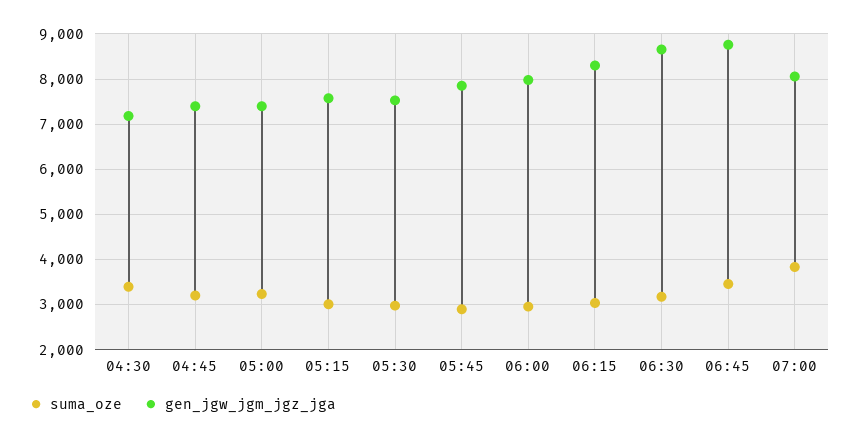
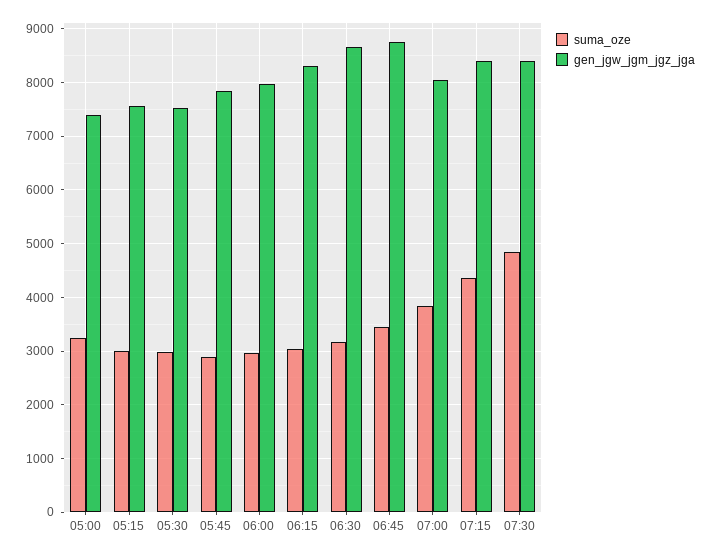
suma_oze, 04:30: 3400 -> none
gen_jgw_jgm_jgz_jga, 04:30: 7200 -> none
suma_oze, 04:45: 3200 -> none
gen_jgw_jgm_jgz_jga, 04:45: 7400 -> none
suma_oze, 07:15: none -> 4400
gen_jgw_jgm_jgz_jga, 07:15: none -> 8400
suma_oze, 07:30: none -> 4800
gen_jgw_jgm_jgz_jga, 07:30: none -> 8400

